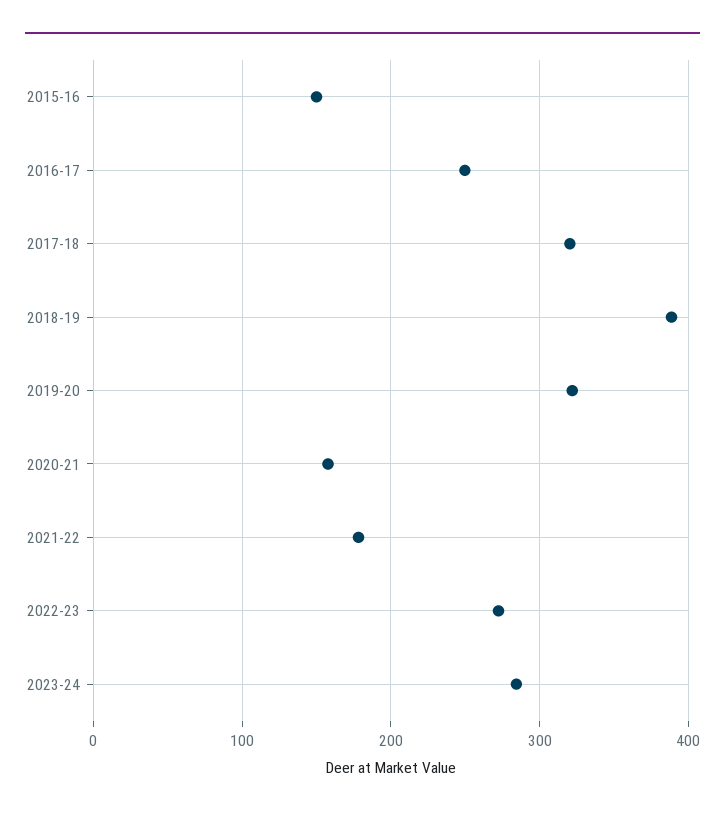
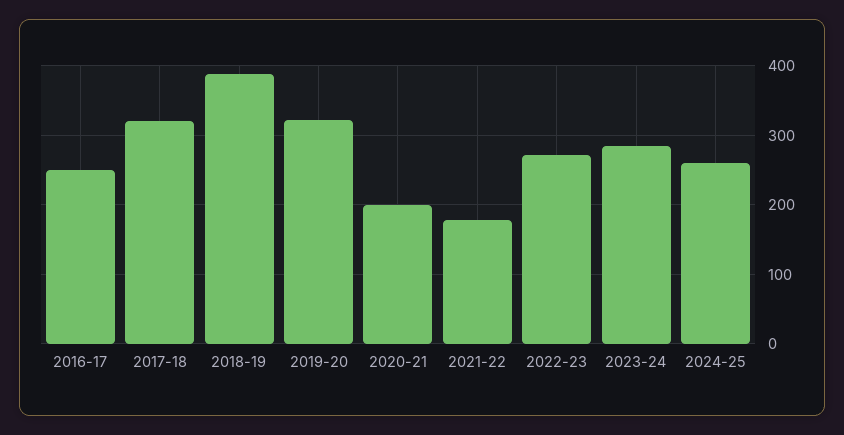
2015-16: 150 -> none
2020-21: 160 -> 200
2024-25: none -> 260

